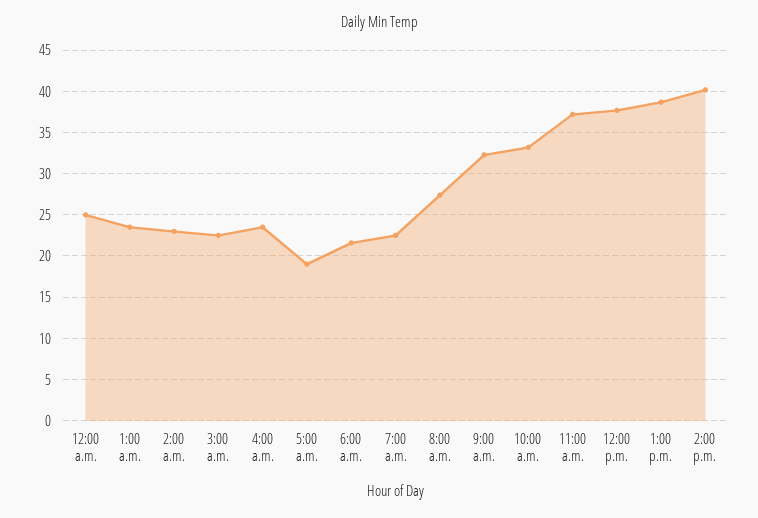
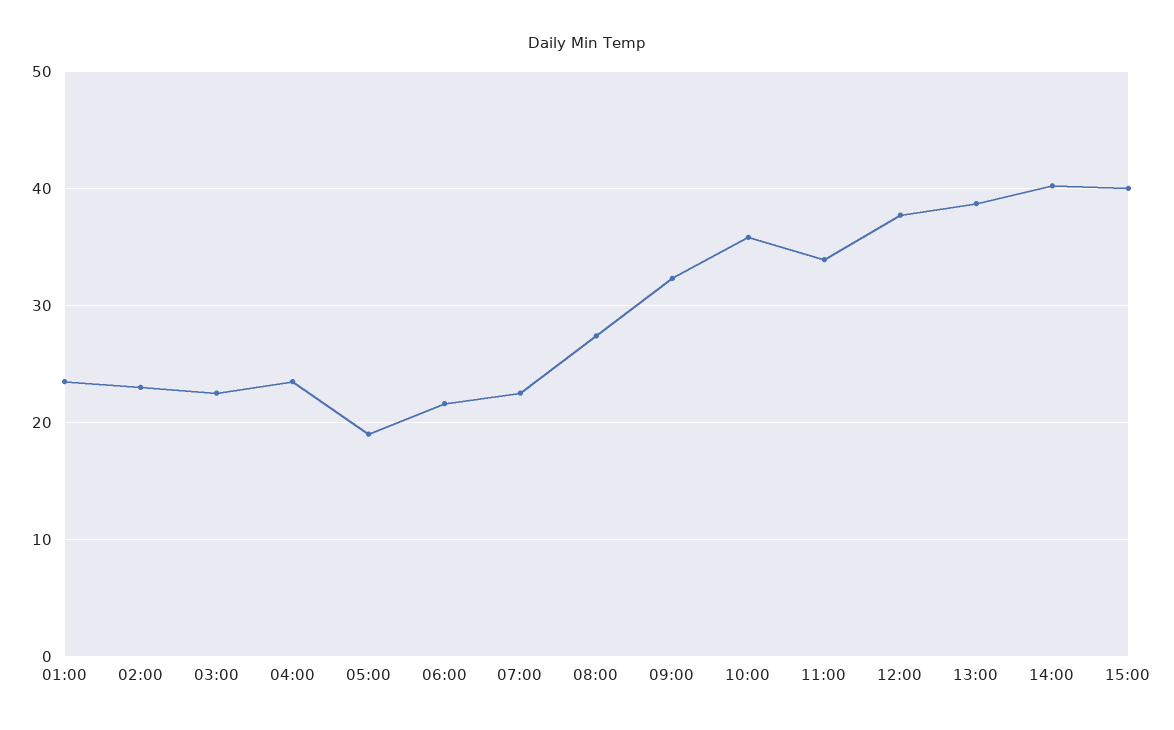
12:00 a.m.: 25 -> none
10:00 a.m.: 33 -> 36
11:00 a.m.: 37 -> 34
15:00: none -> 40

